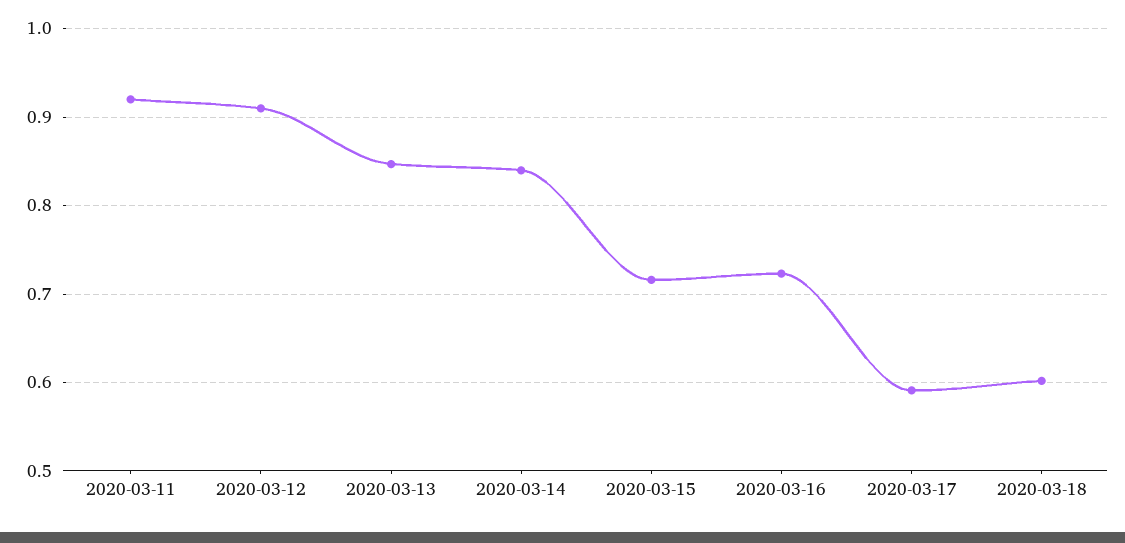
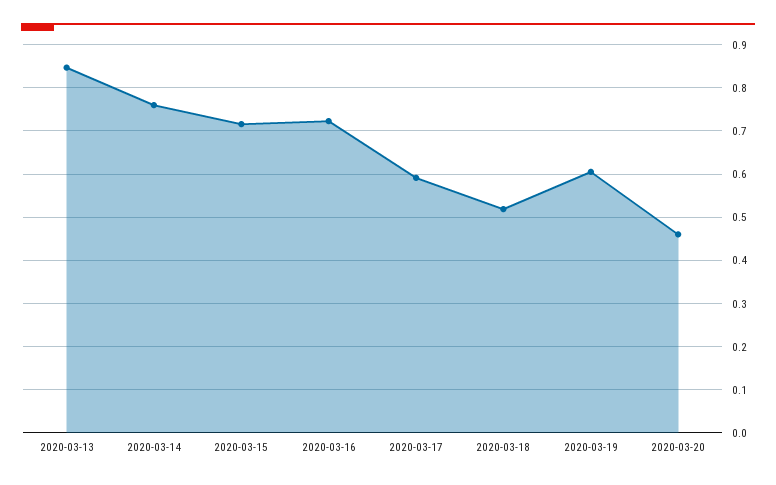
2020-03-11: 0.92 -> none
2020-03-12: 0.91 -> none
2020-03-14: 0.84 -> 0.76
2020-03-18: 0.6 -> 0.52
2020-03-19: none -> 0.6
2020-03-20: none -> 0.46

